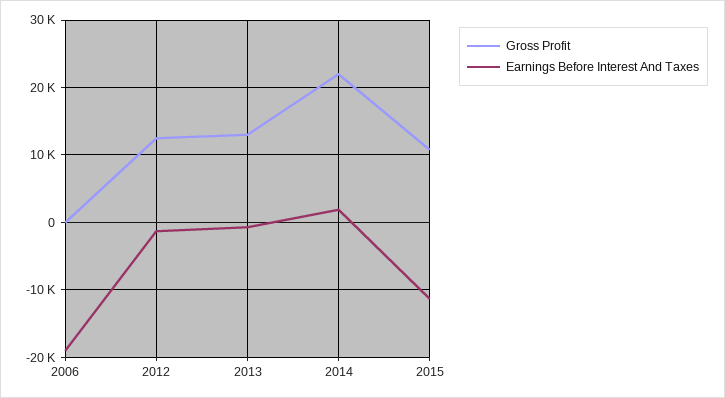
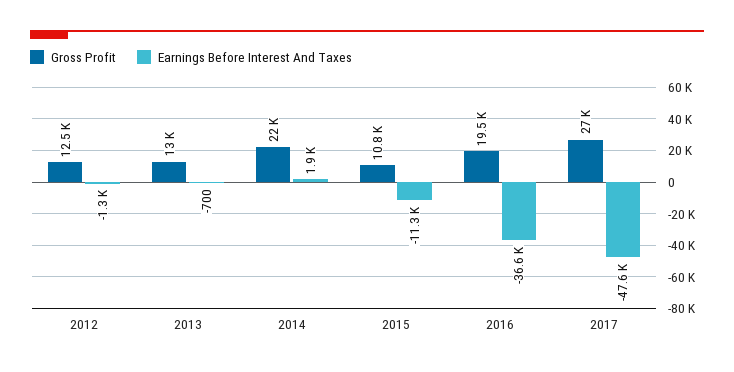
Gross Profit, 2006: 0 -> none
Earnings Before Interest And Taxes, 2006: -19000 -> none
Gross Profit, 2016: none -> 19500
Earnings Before Interest And Taxes, 2016: none -> -36600
Gross Profit, 2017: none -> 27000
Earnings Before Interest And Taxes, 2017: none -> -47600

